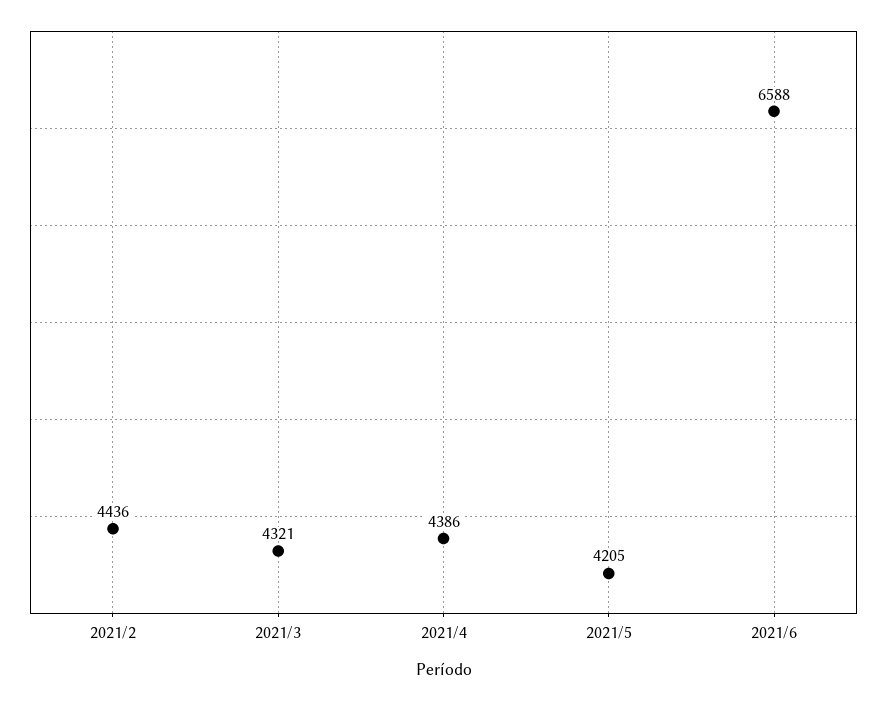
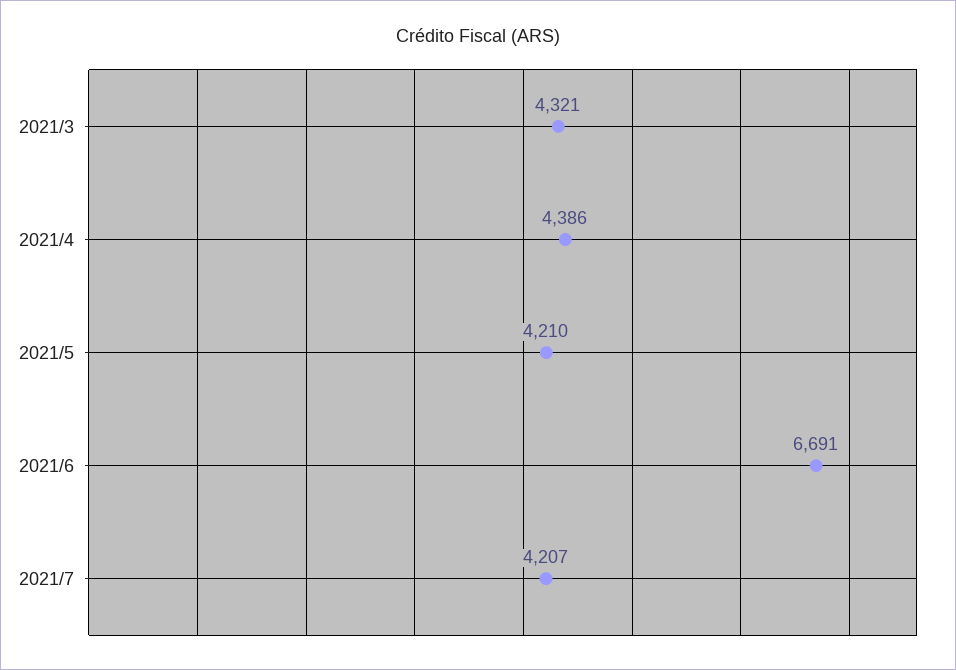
2021/2: 4436 -> none
2021/5: 4205 -> 4210
2021/6: 6588 -> 6691
2021/7: none -> 4207

